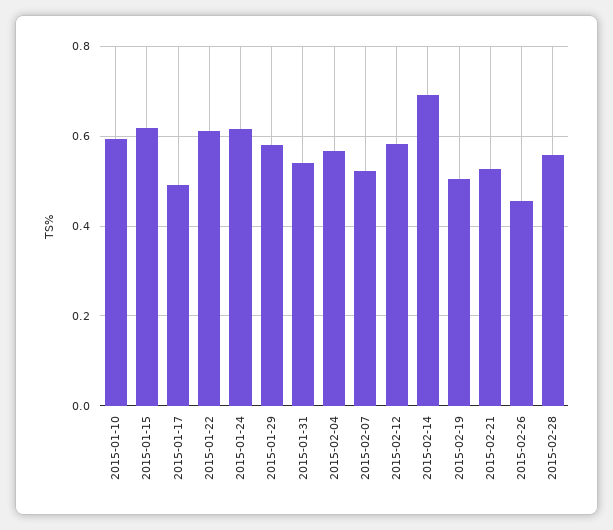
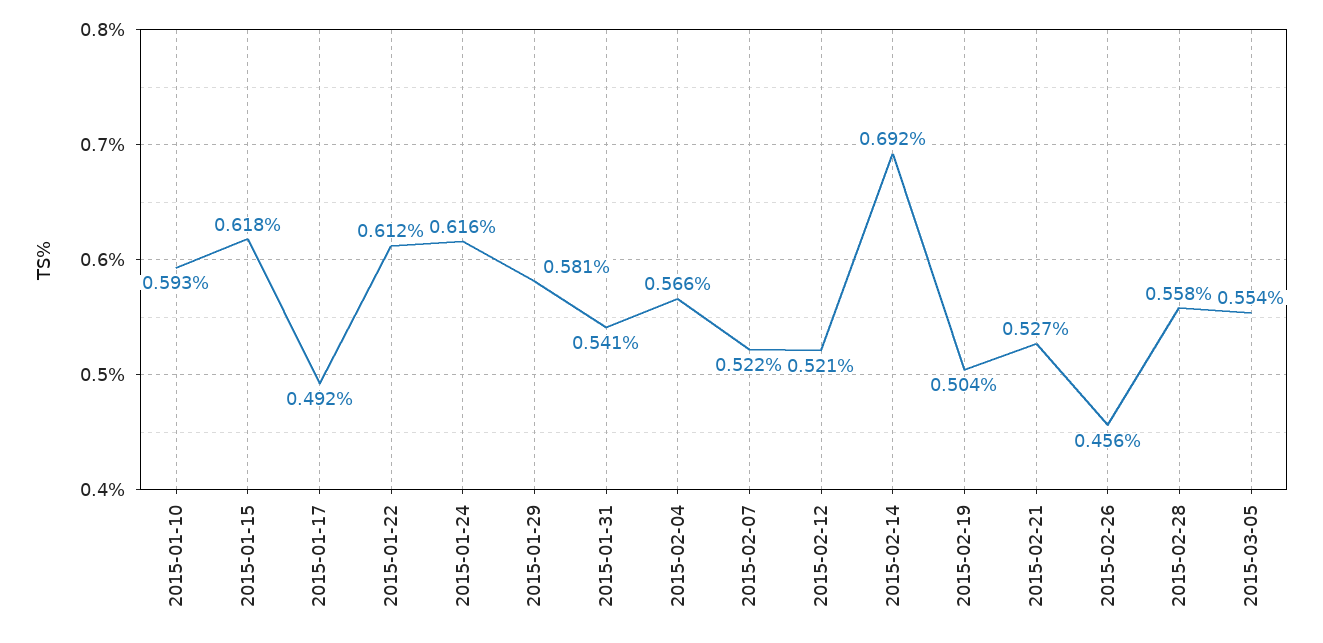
2015-02-12: 0.58 -> 0.521
2015-03-05: none -> 0.554

